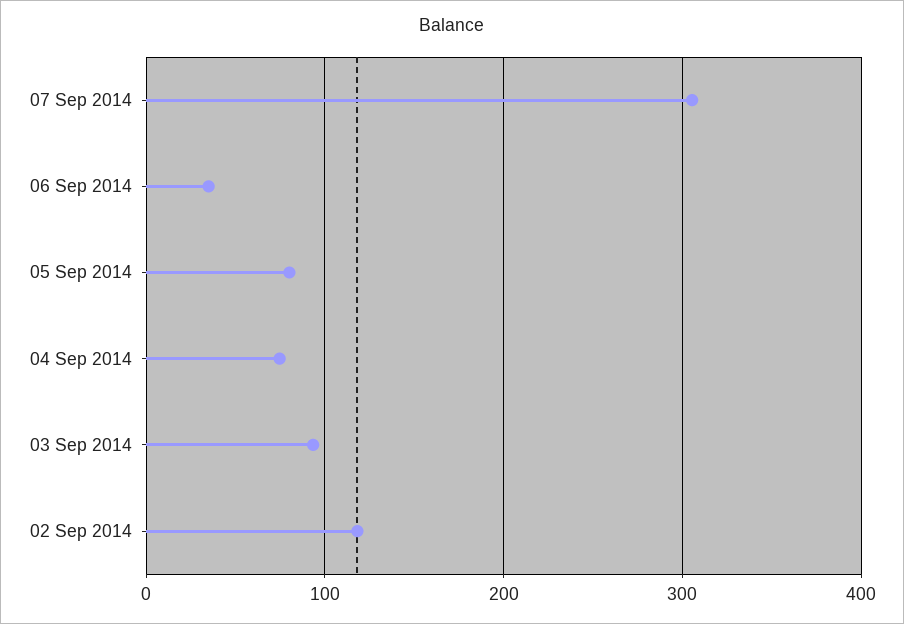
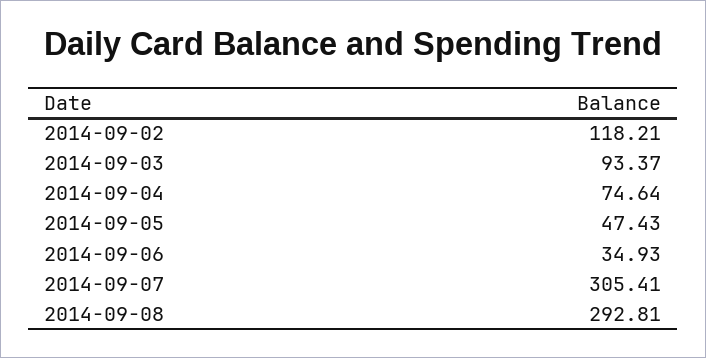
05 Sep 2014: 80 -> 47.43
2014-09-08: none -> 292.81

